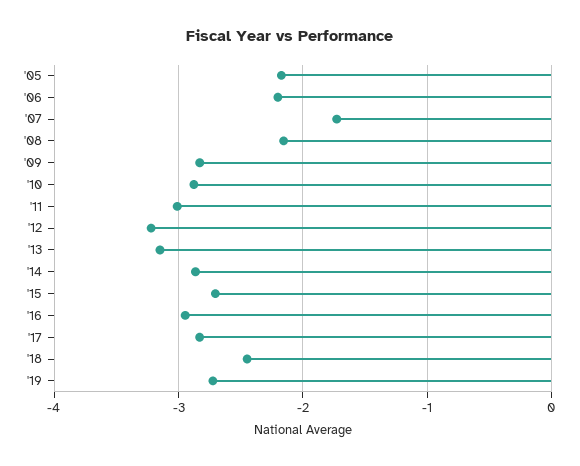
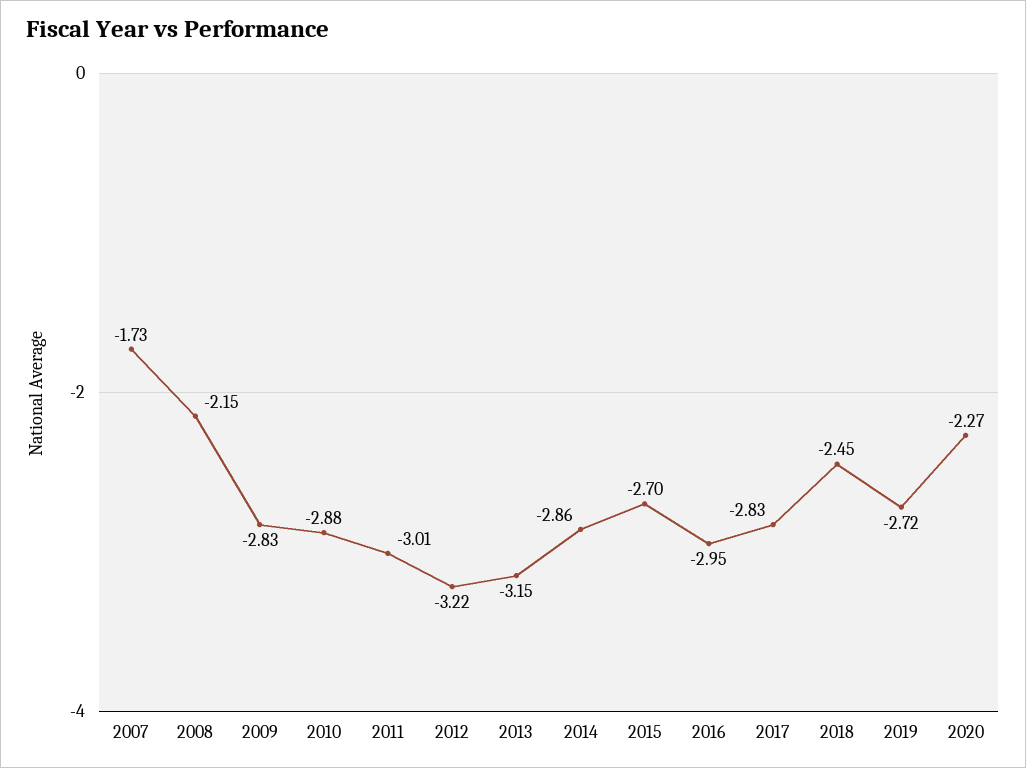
'05: -2.2 -> none
'06: -2.2 -> none
2020: none -> -2.27

